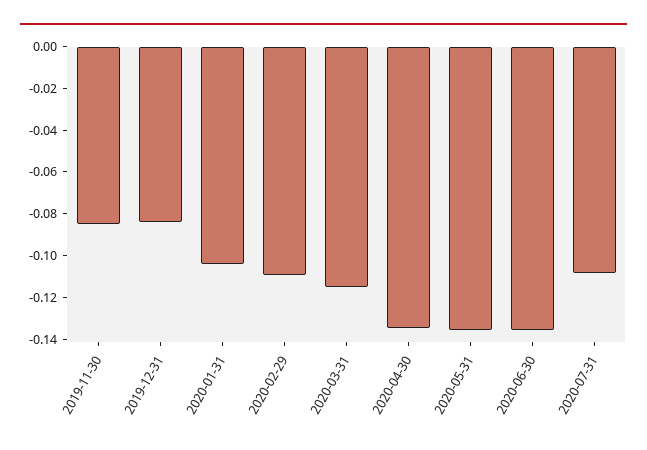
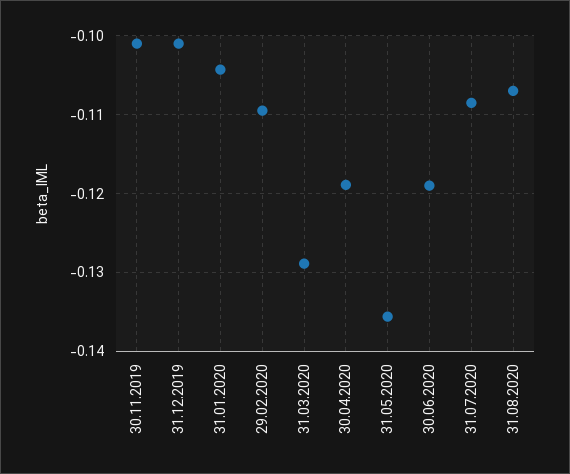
2019-11-30: -0.085 -> -0.101
2019-12-31: -0.085 -> -0.101
2020-03-31: -0.115 -> -0.129
2020-04-30: -0.135 -> -0.119
2020-06-30: -0.135 -> -0.119
31.08.2020: none -> -0.107

